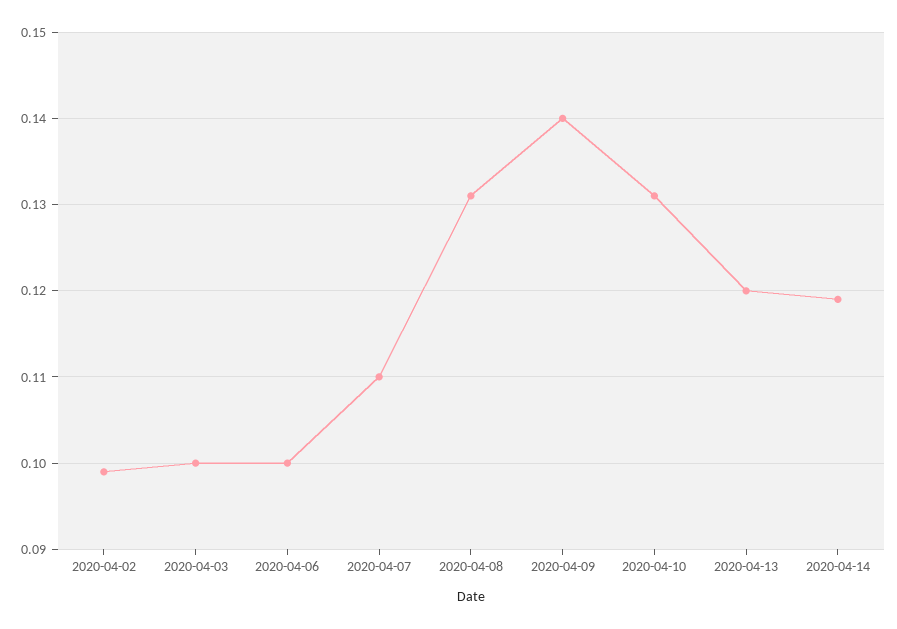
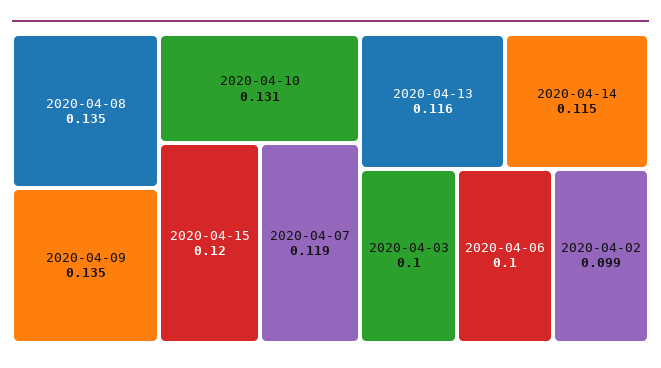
2020-04-07: 0.11 -> 0.119
2020-04-08: 0.131 -> 0.135
2020-04-09: 0.14 -> 0.135
2020-04-13: 0.12 -> 0.116
2020-04-14: 0.119 -> 0.115
2020-04-15: none -> 0.12

